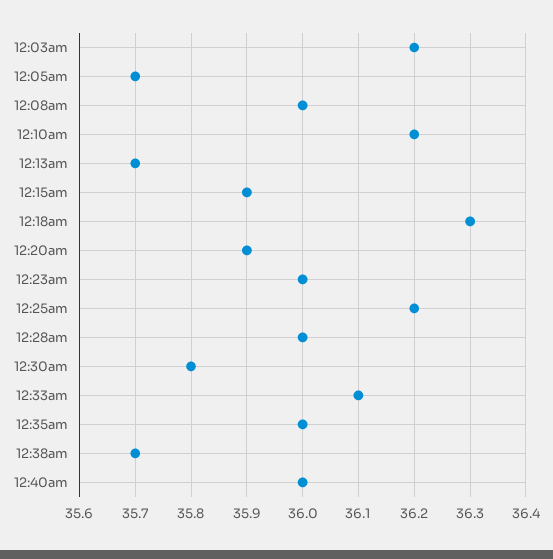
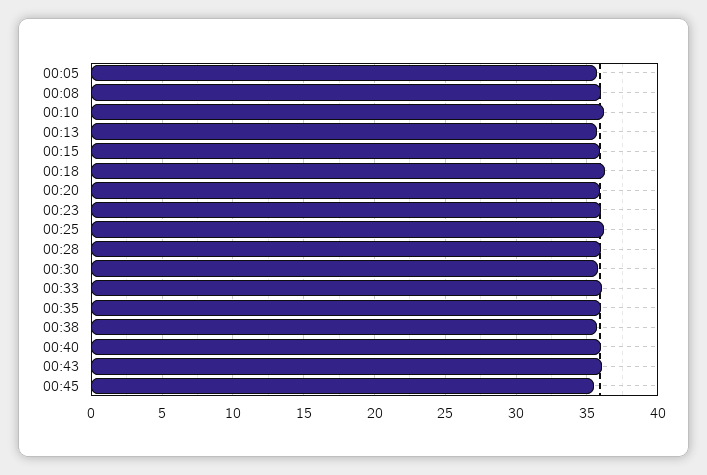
12:03am: 36.2 -> none
00:43: none -> 36
00:45: none -> 35.5

